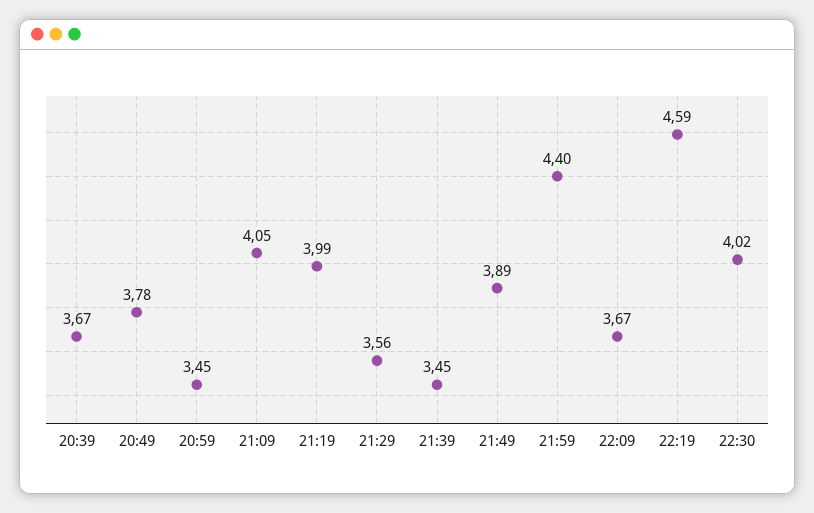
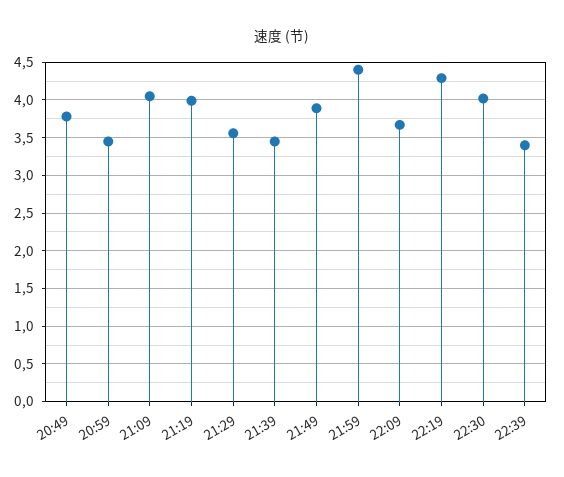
20:39: 3.67 -> none
22:19: 4.59 -> 4.3
22:39: none -> 3.4

